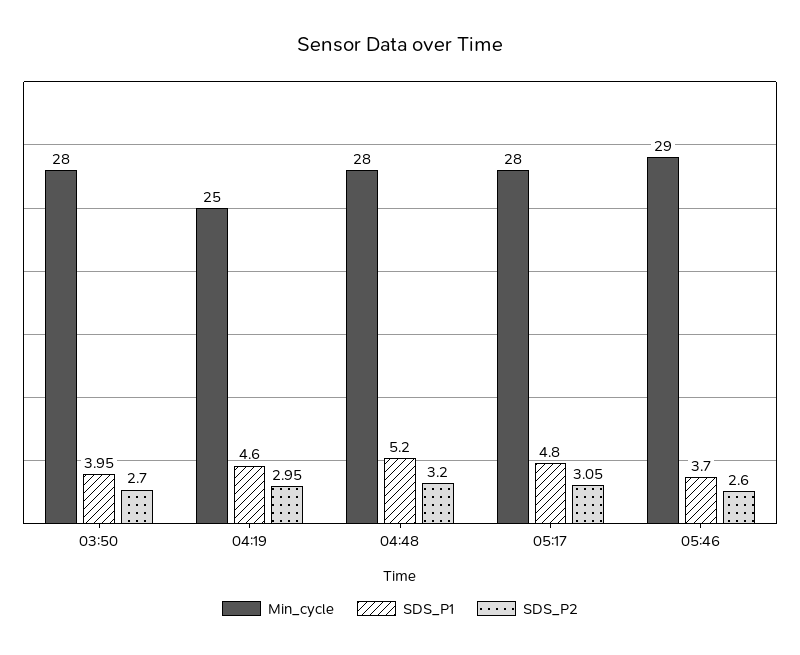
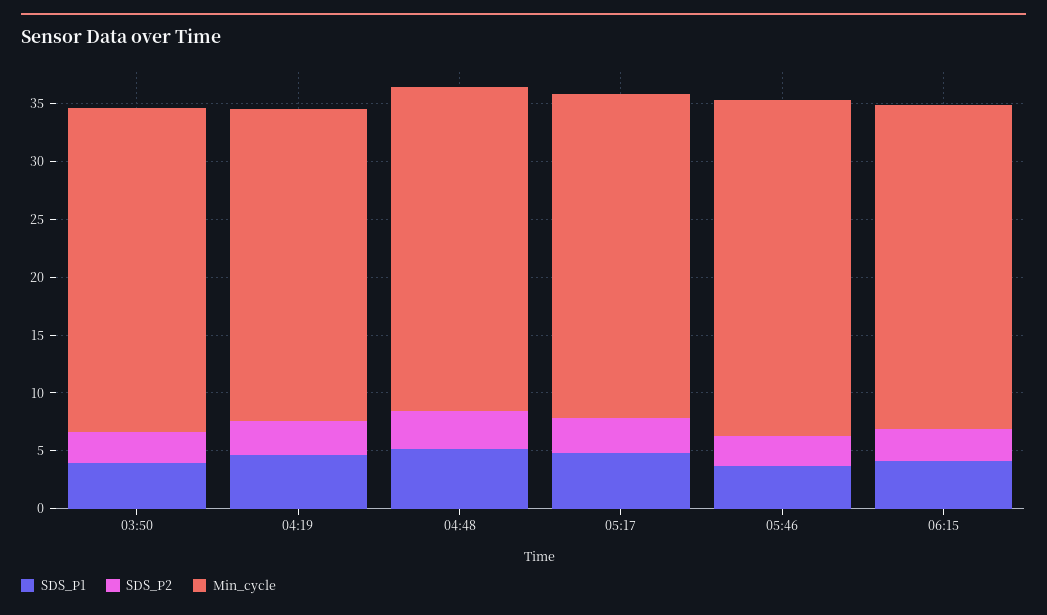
Min_cycle, 04:19: 25 -> 27
SDS_P1, 06:15: none -> 4
SDS_P2, 06:15: none -> 3
Min_cycle, 06:15: none -> 28

